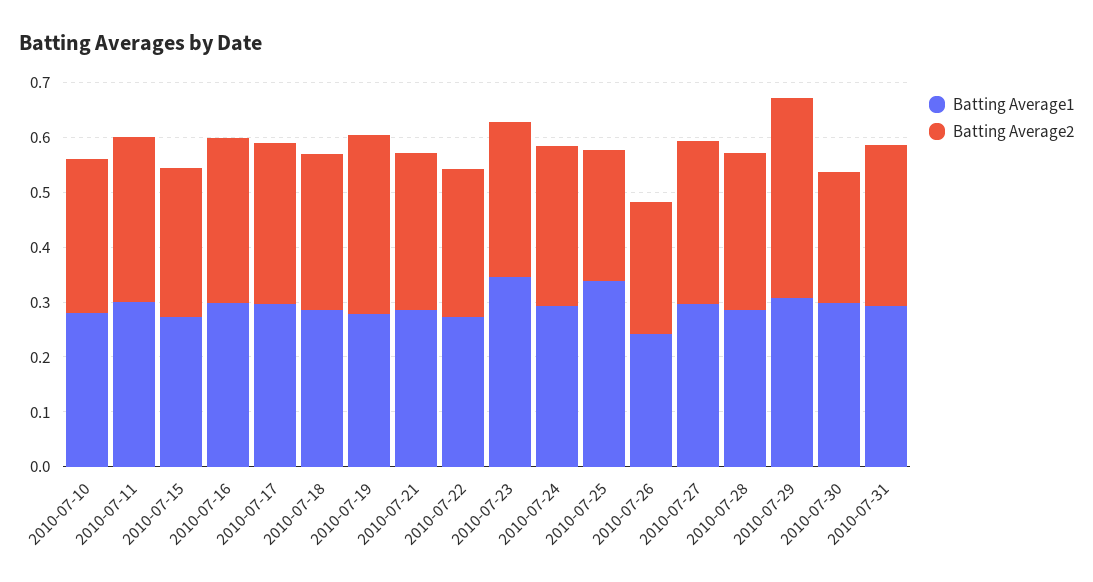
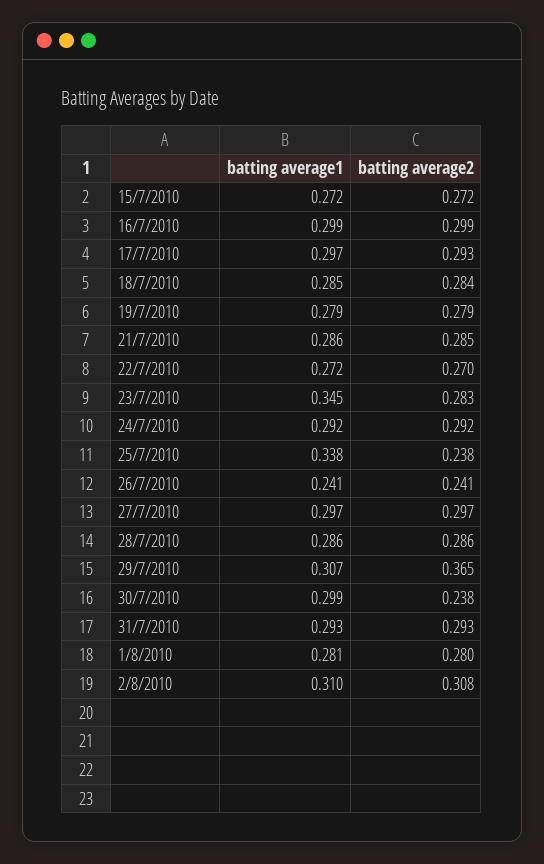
Batting Average1, 2010-07-10: 0.28 -> none
Batting Average2, 2010-07-10: 0.28 -> none
Batting Average1, 2010-07-11: 0.3 -> none
Batting Average2, 2010-07-11: 0.3 -> none
Batting Average2, 2010-07-19: 0.32 -> 0.279
Batting Average1, 1/8/2010: none -> 0.281
Batting Average2, 1/8/2010: none -> 0.28
Batting Average1, 2/8/2010: none -> 0.31
Batting Average2, 2/8/2010: none -> 0.308

